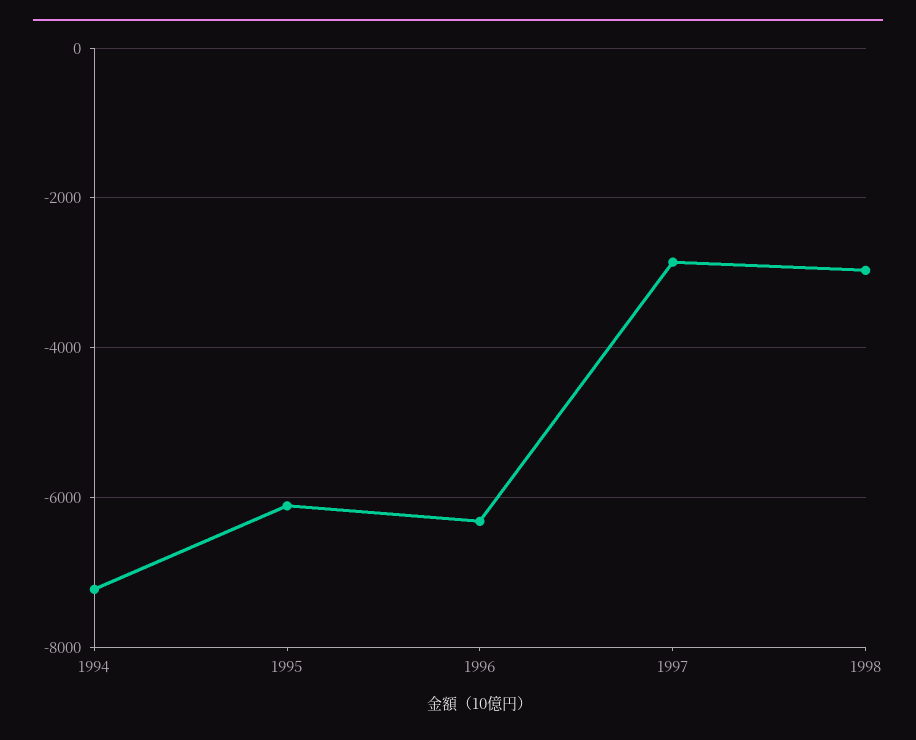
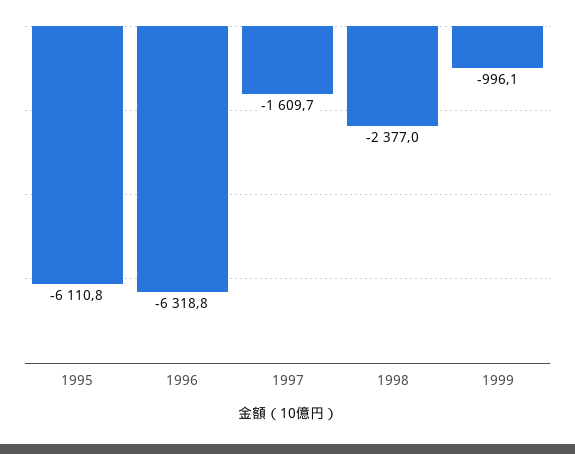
1994: -7200 -> none
1997: -2800 -> -1609.7
1998: -3000 -> -2377
1999: none -> -996.1

